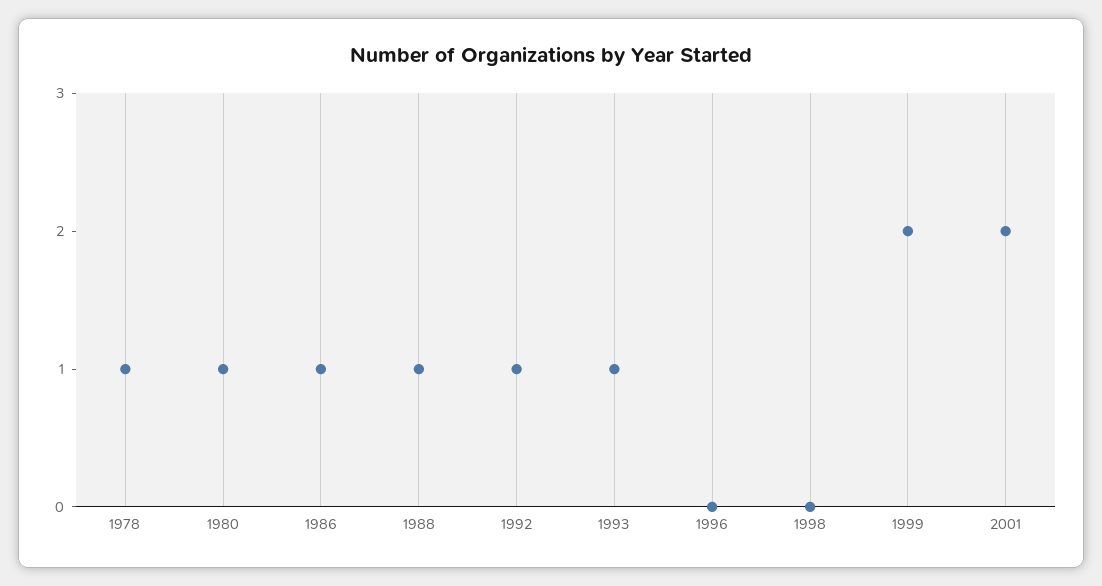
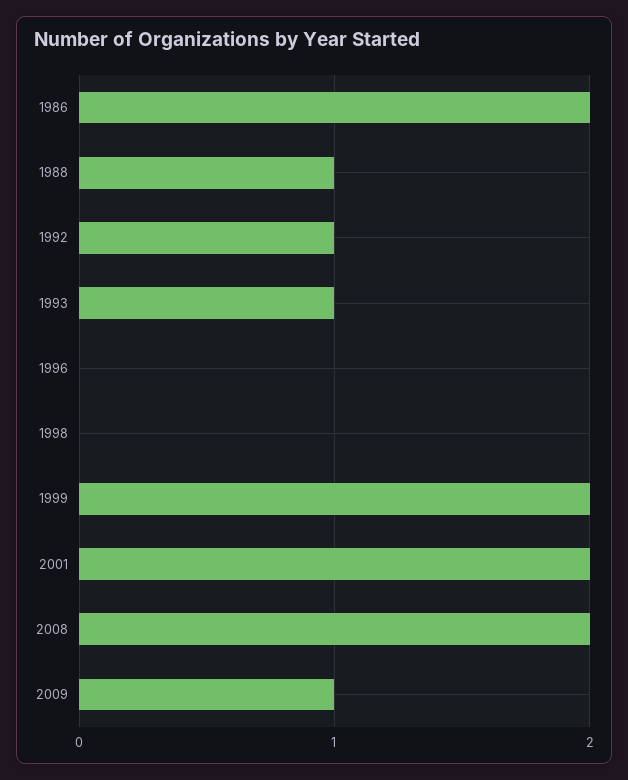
1978: 1 -> none
1980: 1 -> none
1986: 1 -> 2
2008: none -> 2
2009: none -> 1

